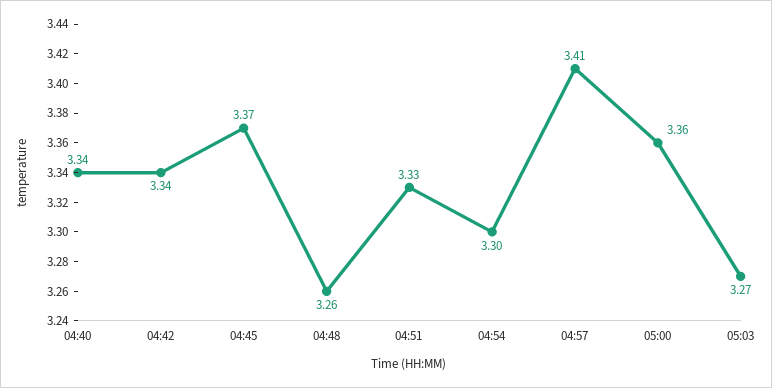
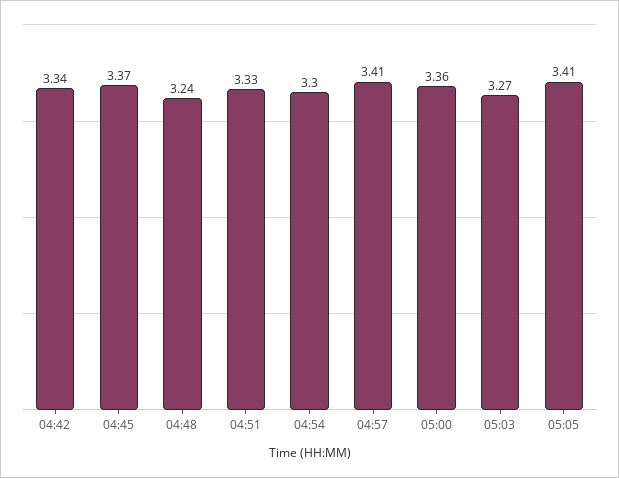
04:40: 3.34 -> none
04:48: 3.26 -> 3.24
05:05: none -> 3.41

